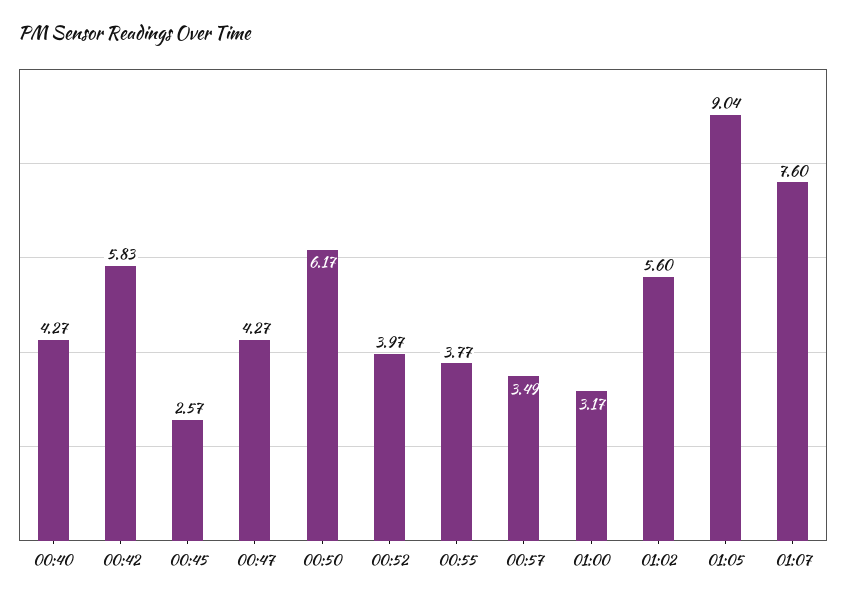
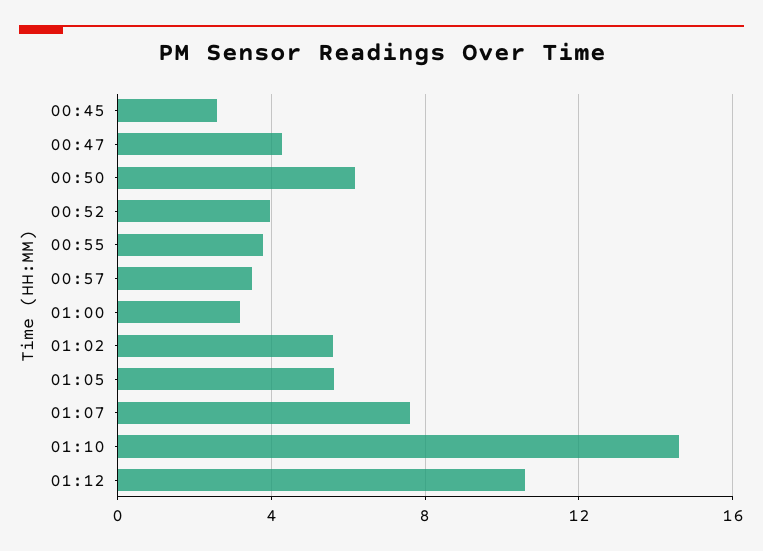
00:40: 4.27 -> none
00:42: 5.83 -> none
01:05: 9.04 -> 5.5
01:10: none -> 14.5
01:12: none -> 10.5

